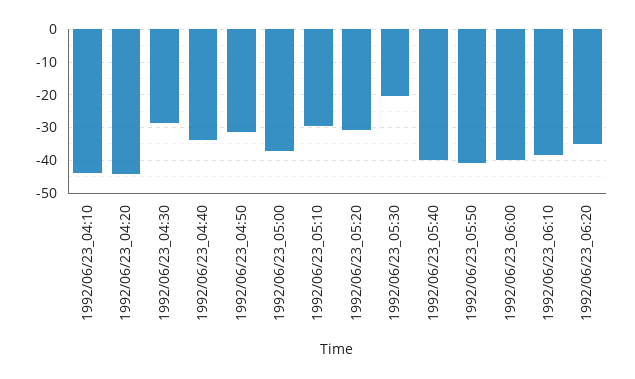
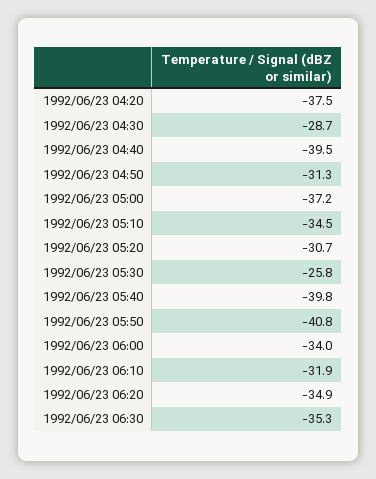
1992/06/23_04:10: -44 -> none
1992/06/23_04:20: -44 -> -37.5
1992/06/23_04:40: -34 -> -39.5
1992/06/23_05:10: -30 -> -34.5
1992/06/23_05:30: -20 -> -25.8
1992/06/23_06:00: -40 -> -34
1992/06/23_06:10: -38 -> -31.9
1992/06/23 06:30: none -> -35.3

